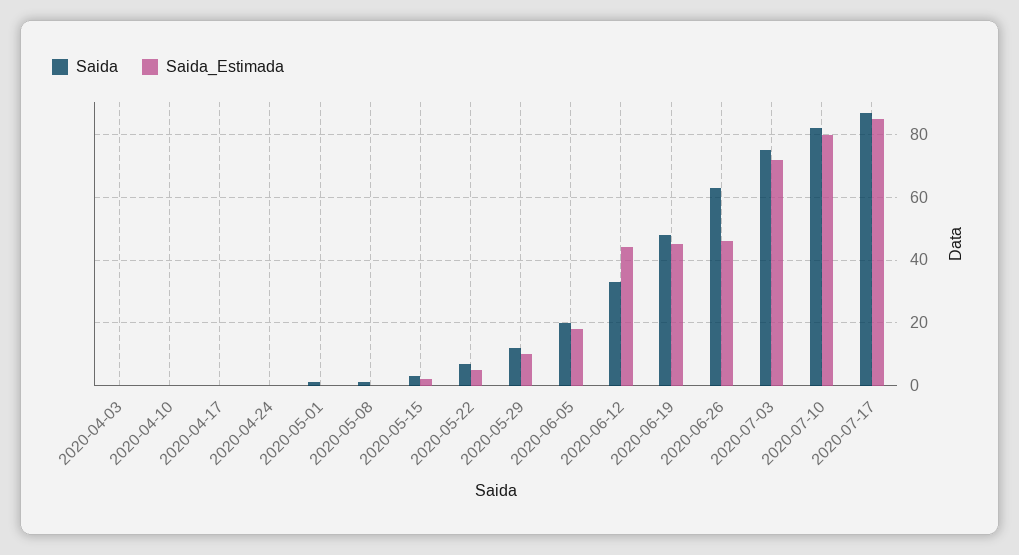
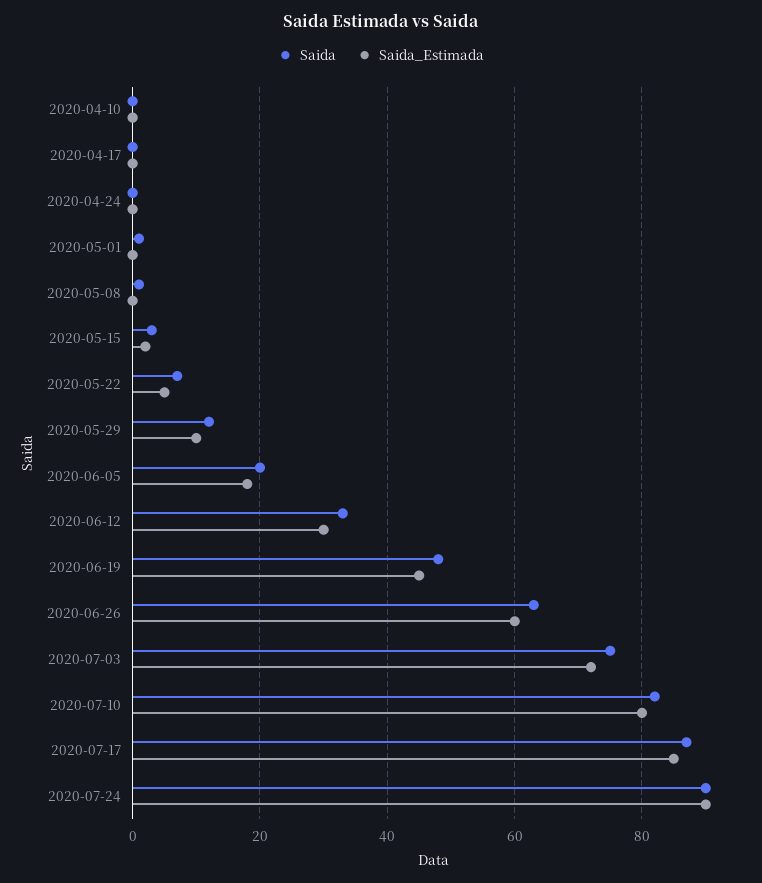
Saida, 2020-04-03: 0 -> none
Saida_Estimada, 2020-04-03: 0 -> none
Saida_Estimada, 2020-06-12: 45 -> 30
Saida_Estimada, 2020-06-26: 45 -> 60
Saida, 2020-07-24: none -> 90
Saida_Estimada, 2020-07-24: none -> 90

